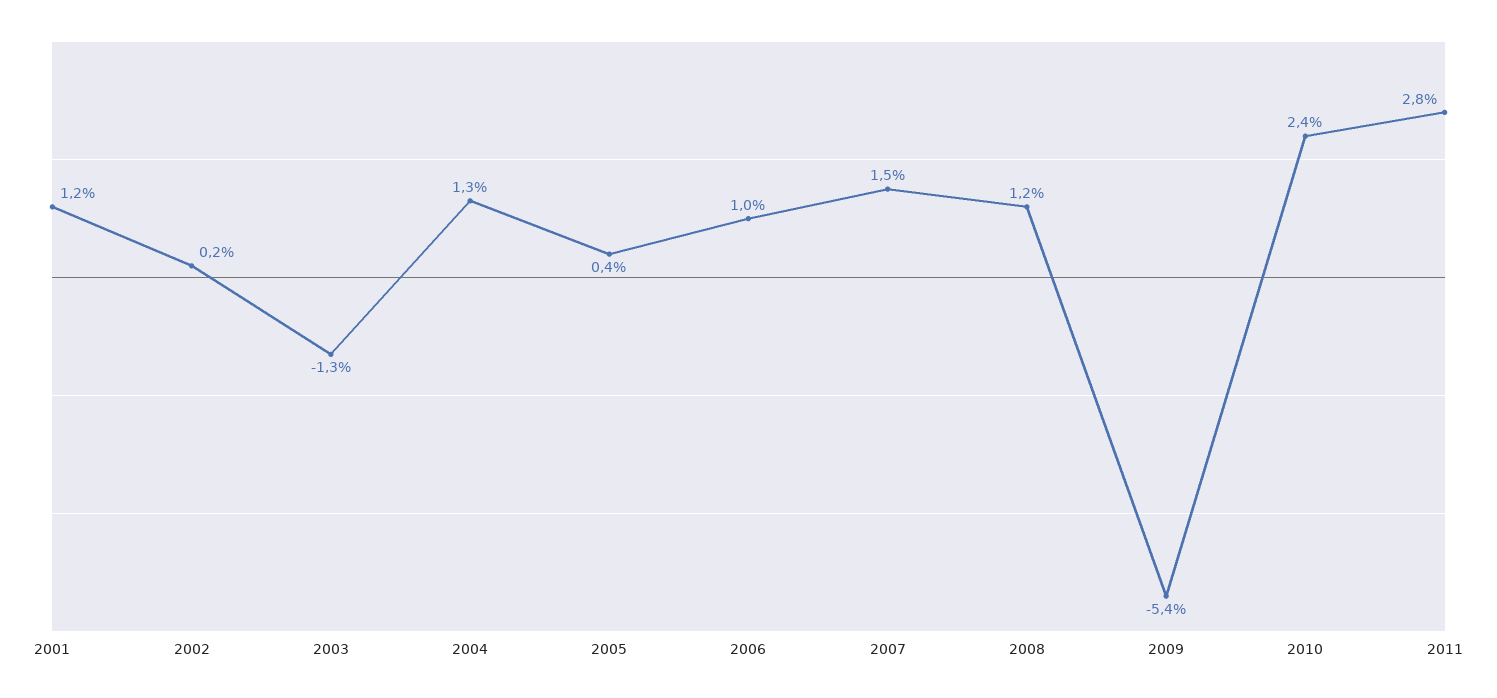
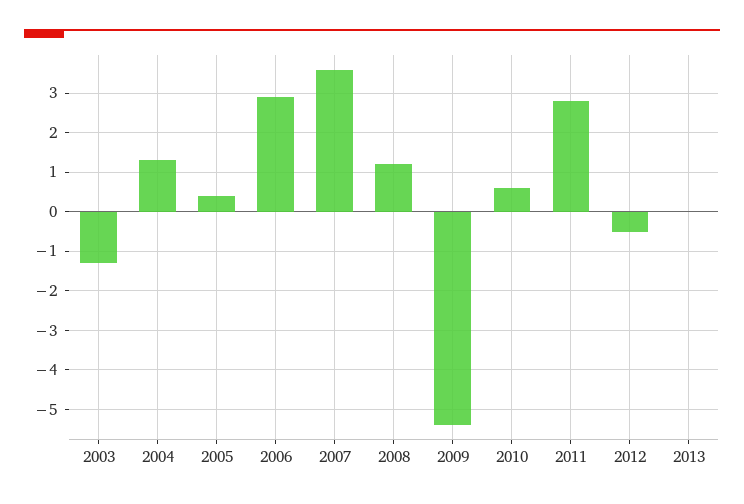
2001: 1.2 -> none
2002: 0.2 -> none
2006: 1 -> 3
2007: 1.5 -> 3.5
2010: 2.4 -> 0.5
2012: none -> -0.5
2013: none -> 0

